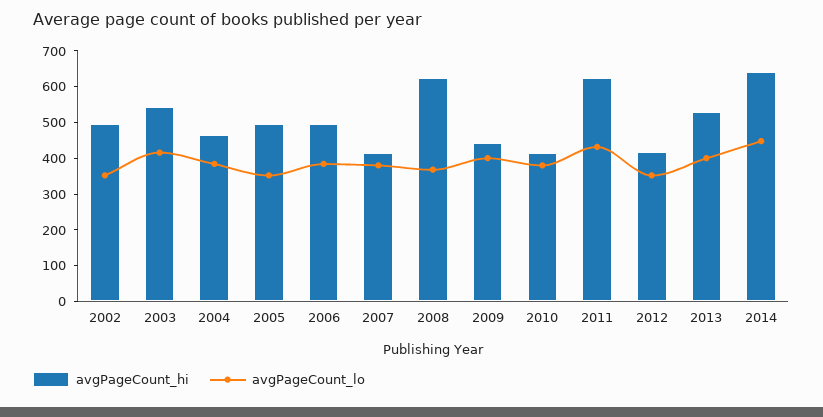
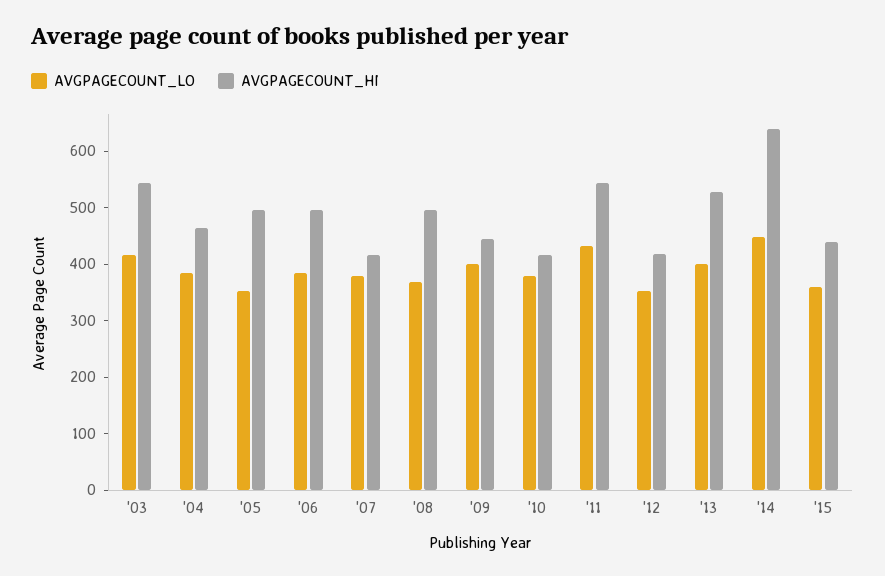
avgPageCount_hi, 2002: 500 -> none
avgPageCount_lo, 2002: 350 -> none
avgPageCount_hi, 2008: 625 -> 500
avgPageCount_hi, 2011: 625 -> 540
avgPageCount_lo, '15: none -> 360
avgPageCount_hi, '15: none -> 440

